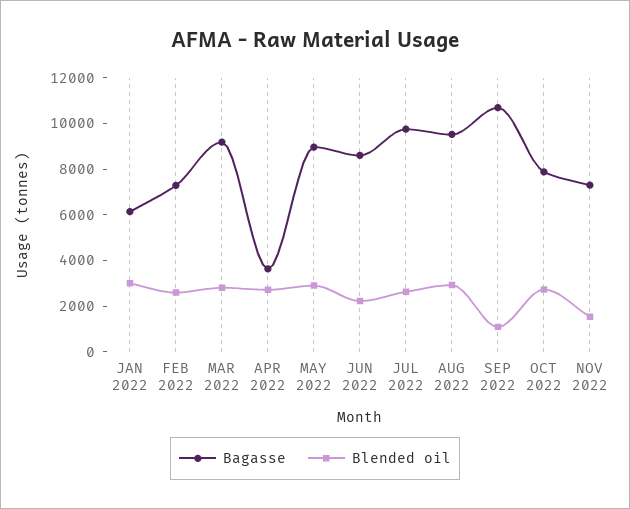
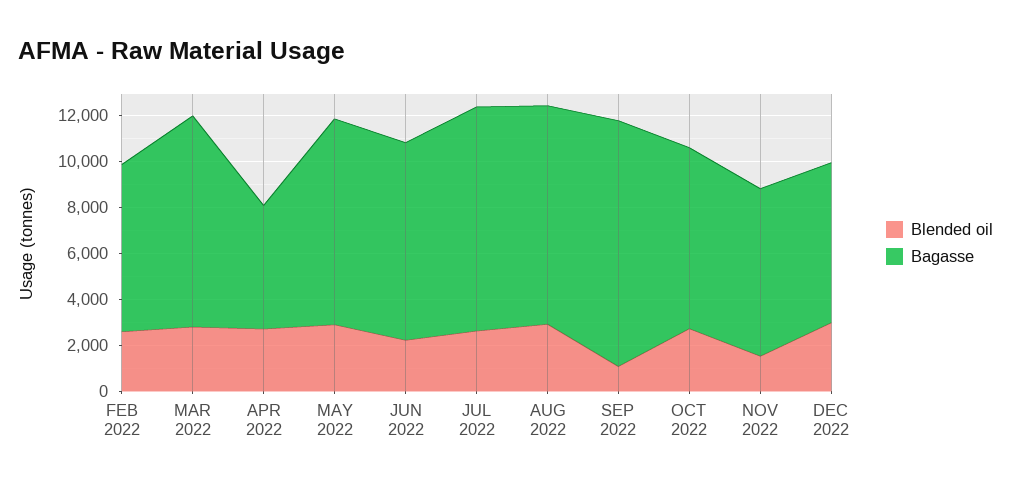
Bagasse, JAN 2022: 6000 -> none
Blended oil, JAN 2022: 3000 -> none
Bagasse, APR 2022: 3500 -> 5500
Blended oil, DEC 2022: none -> 3000
Bagasse, DEC 2022: none -> 7000

